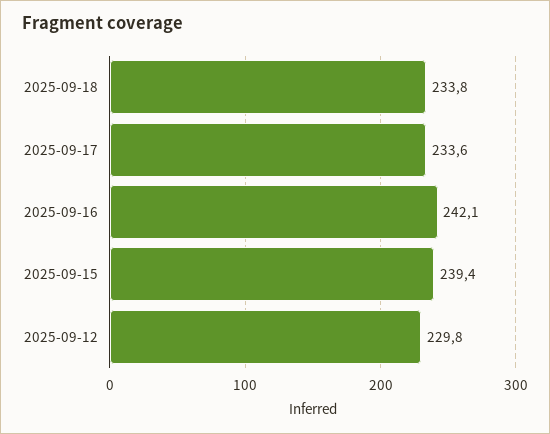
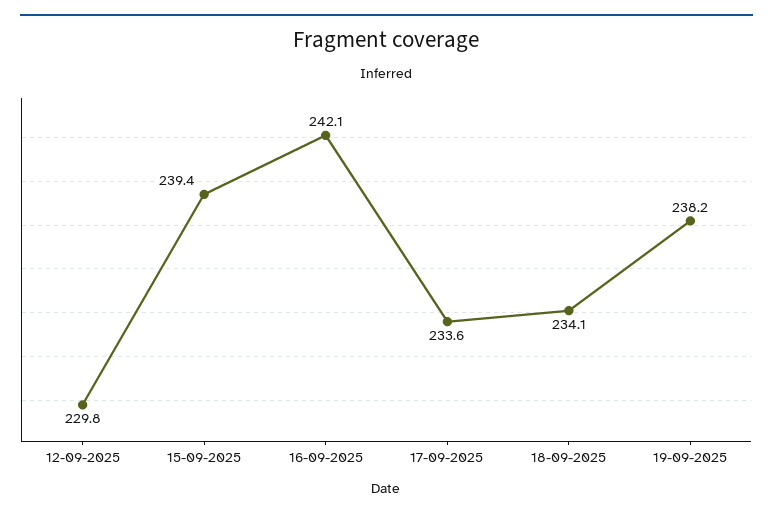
2025-09-18: 233.8 -> 234.1
19-09-2025: none -> 238.2

